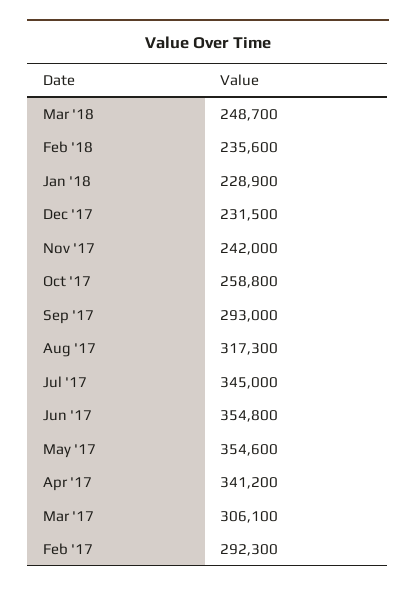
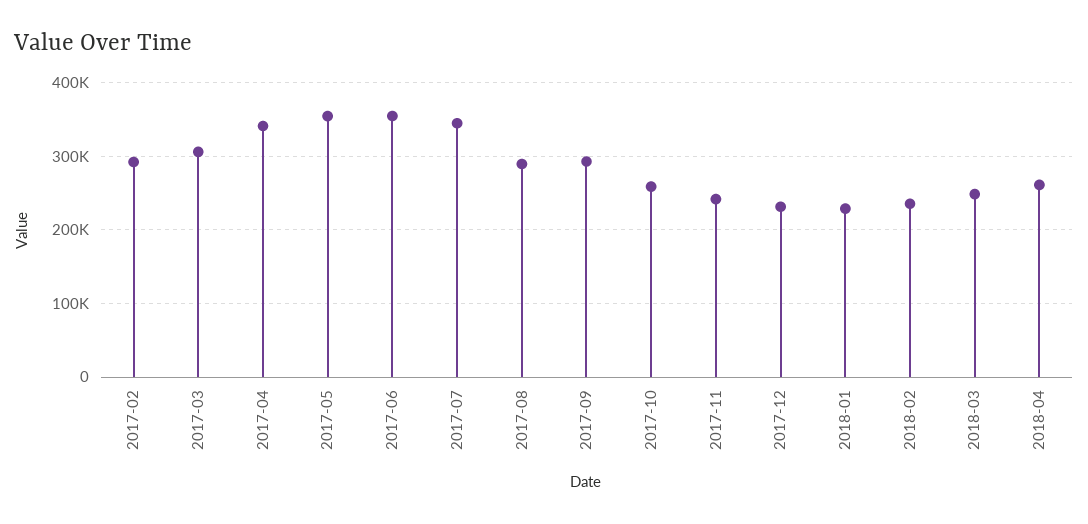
Aug '17: 317300 -> 290000
2018-04: none -> 260000

